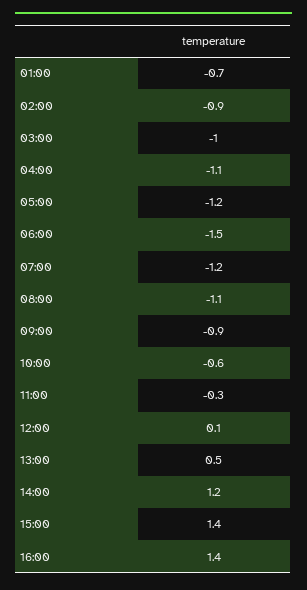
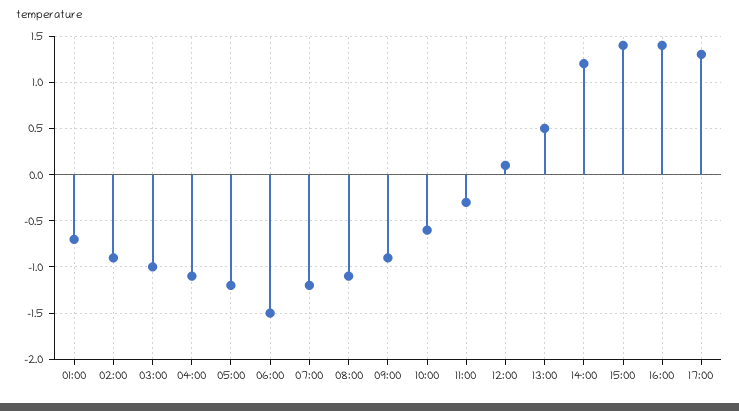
17:00: none -> 1.3

